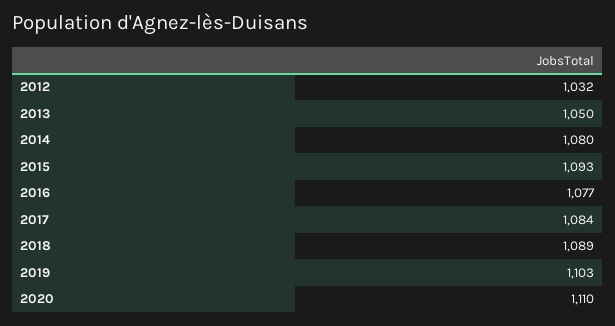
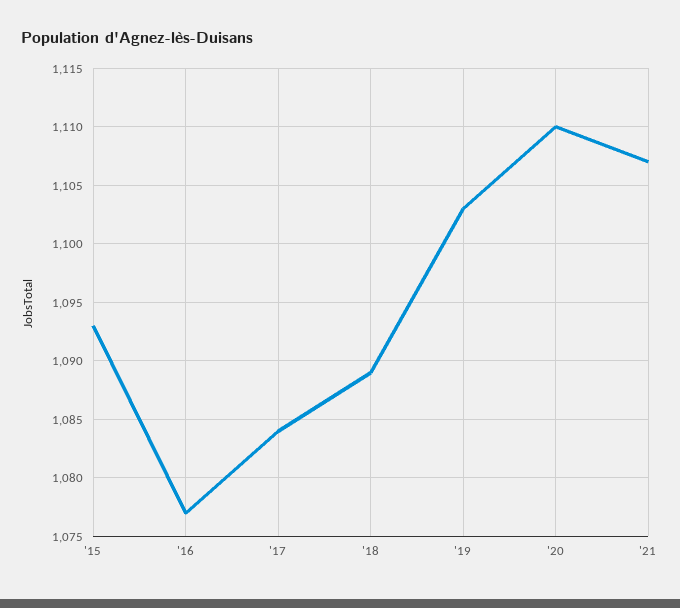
2012: 1032 -> none
2013: 1050 -> none
2014: 1080 -> none
'21: none -> 1107

